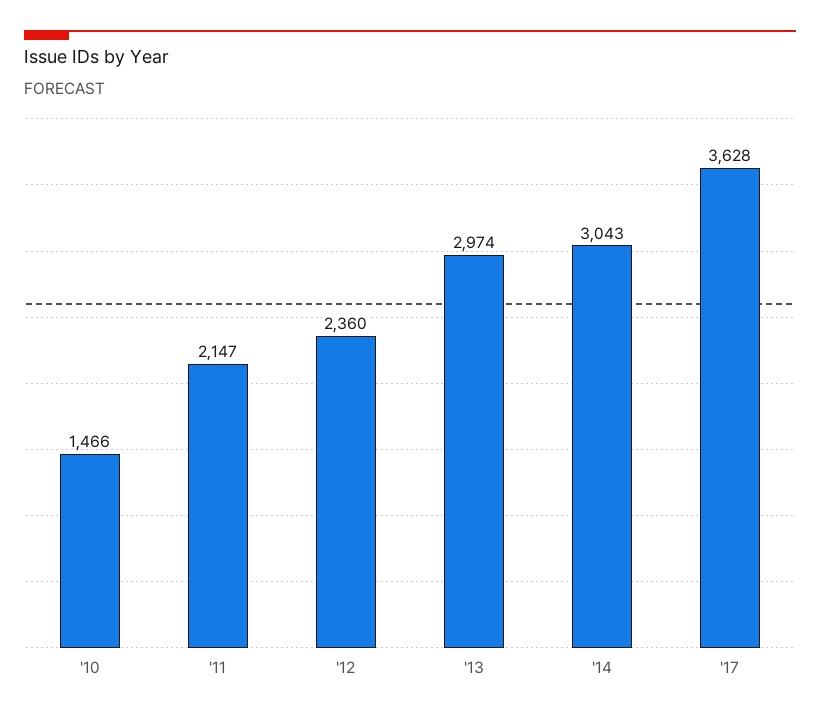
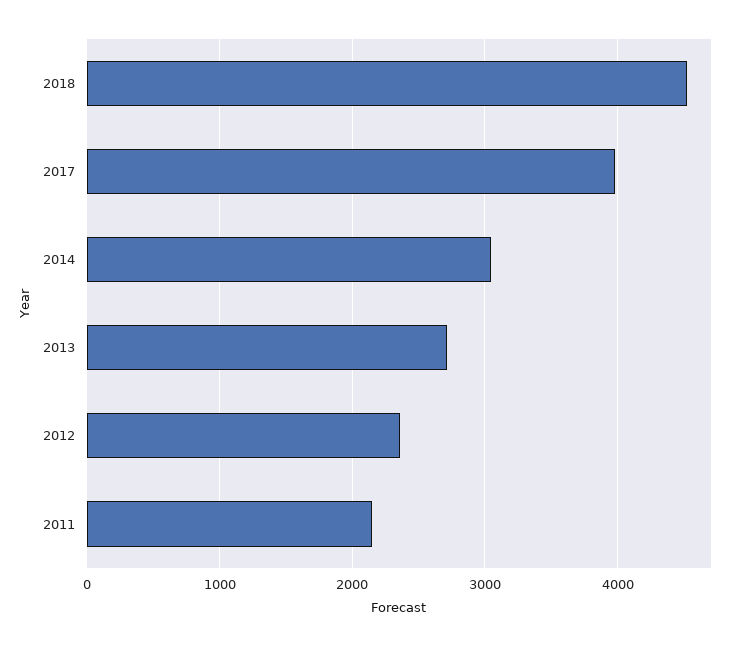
'10: 1466 -> none
'13: 2974 -> 2700
'17: 3628 -> 4000
2018: none -> 4500

